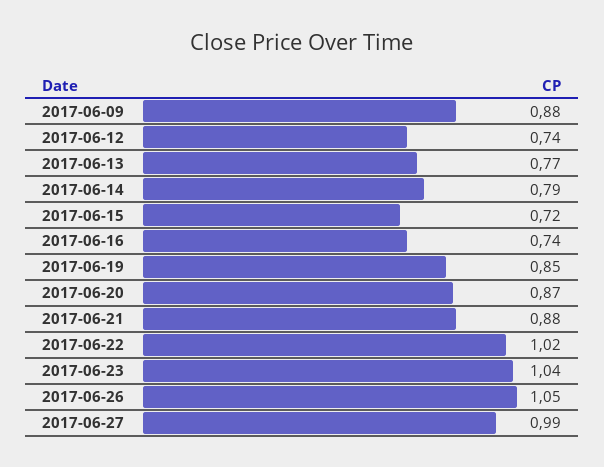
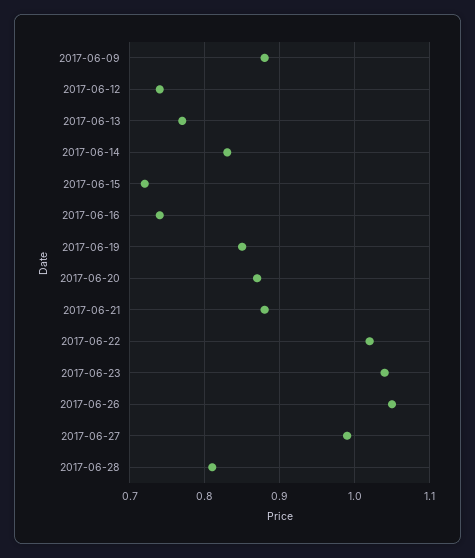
2017-06-14: 0.79 -> 0.83
2017-06-28: none -> 0.81

